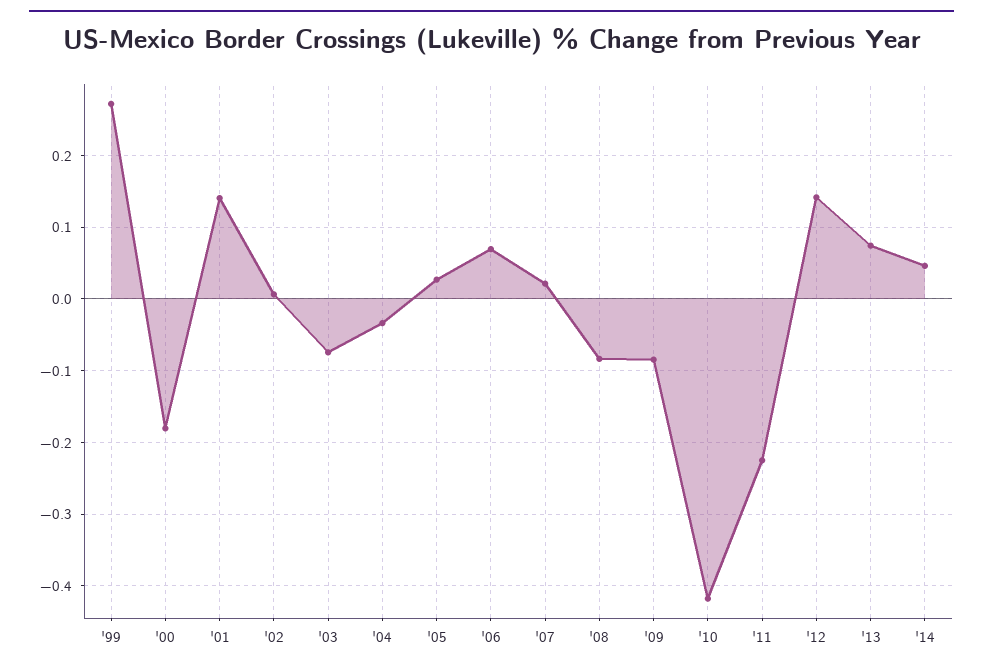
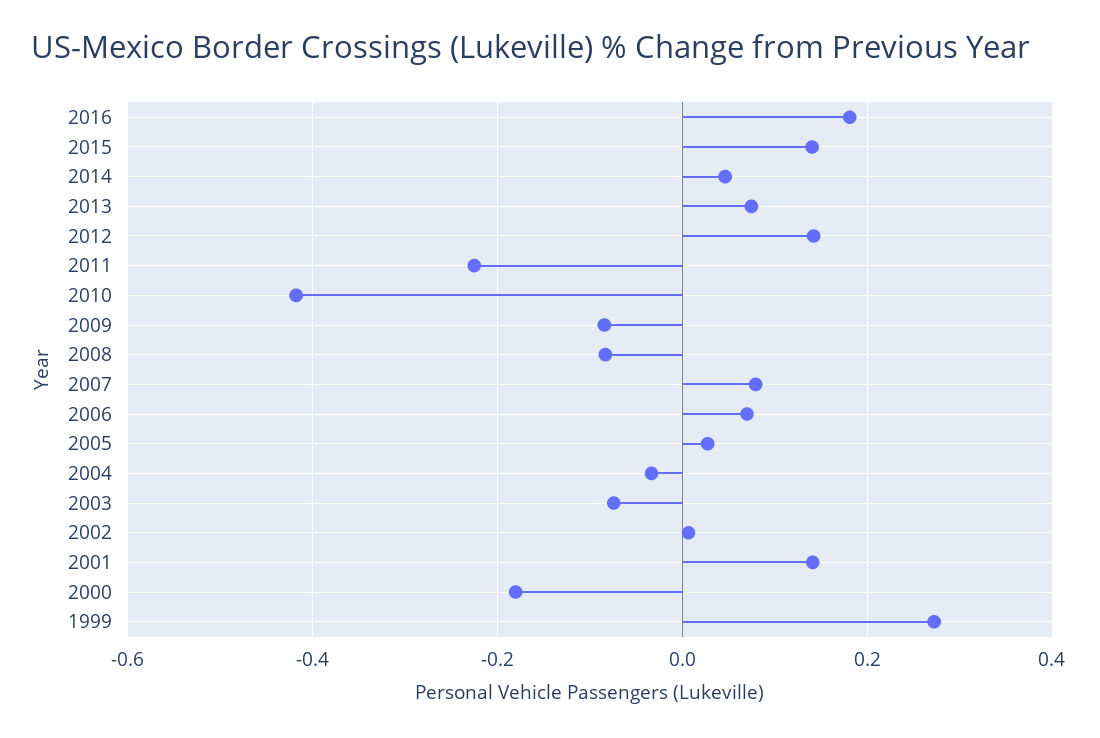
'07: 0.02 -> 0.08
2016: none -> 0.18
2015: none -> 0.14

